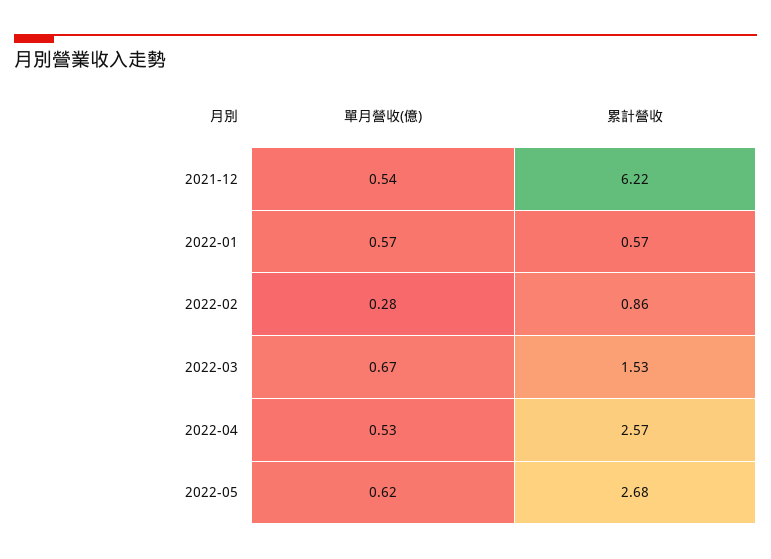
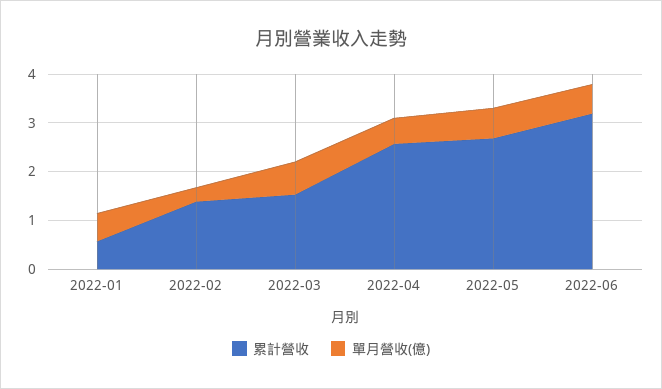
單月營收(億), 2021-12: 0.54 -> none
累計營收, 2021-12: 6.22 -> none
累計營收, 2022-02: 0.86 -> 1.4
累計營收, 2022-06: none -> 3.2
單月營收(億), 2022-06: none -> 0.6

